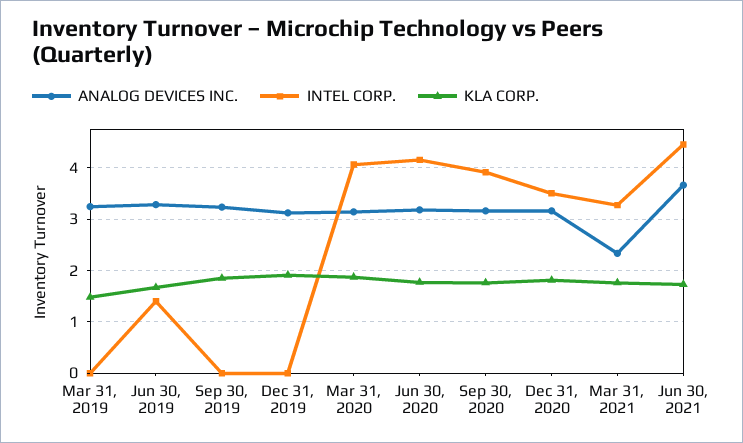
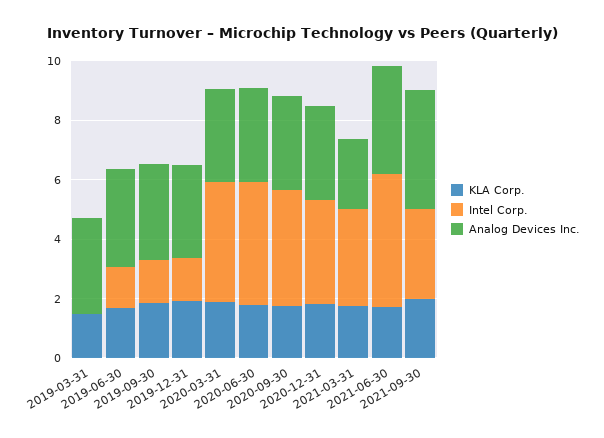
INTEL CORP., Sep 30, 2019: 0 -> 1.5
INTEL CORP., Dec 31, 2019: 0 -> 1.5
KLA CORP., 2021-09-30: none -> 2
INTEL CORP., 2021-09-30: none -> 3
ANALOG DEVICES INC., 2021-09-30: none -> 4

